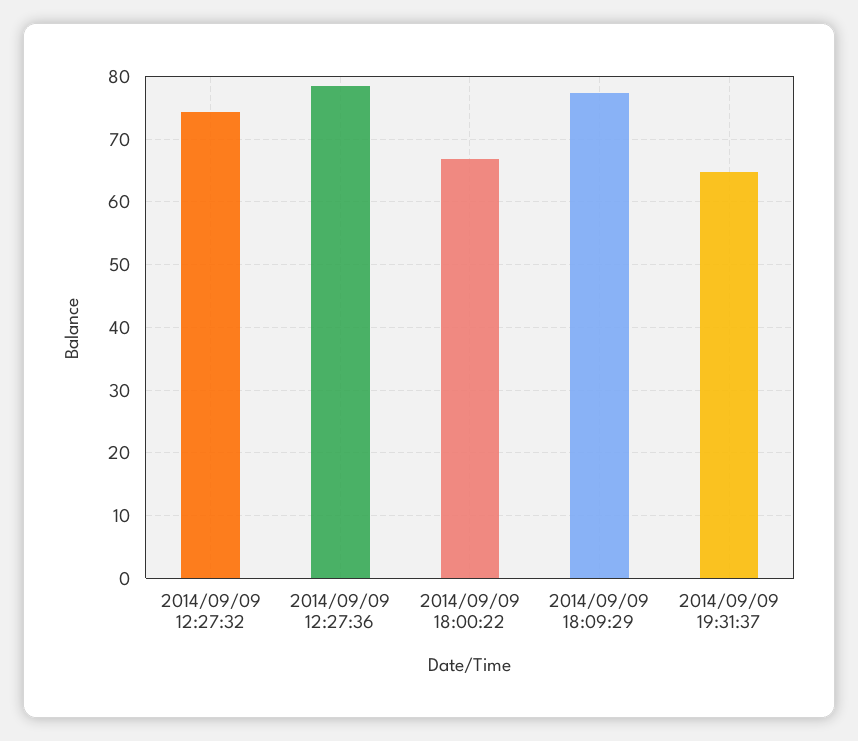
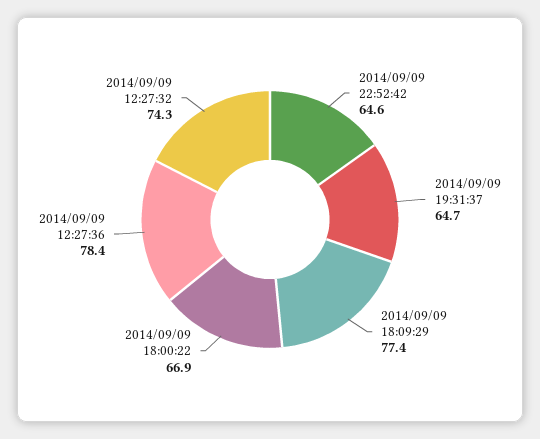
2014/09/09 22:52:42: none -> 64.6

